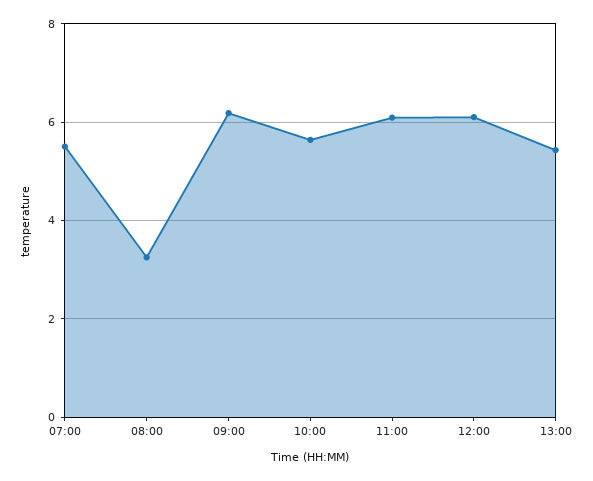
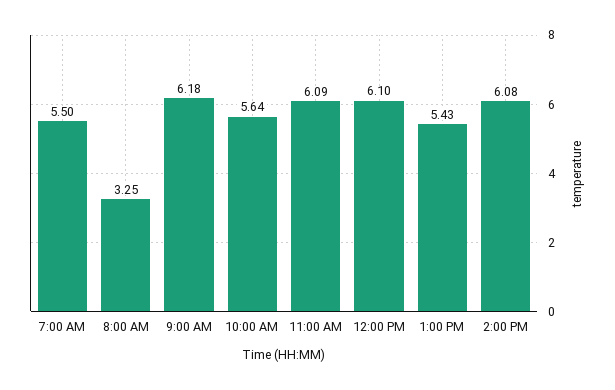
2:00 PM: none -> 6.08

